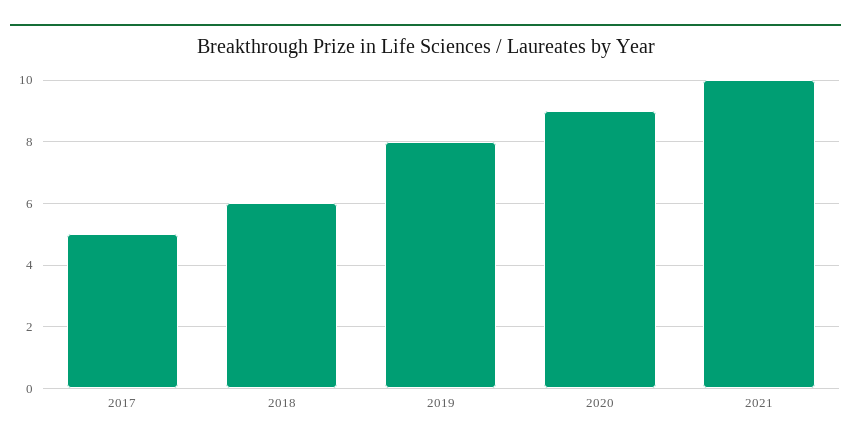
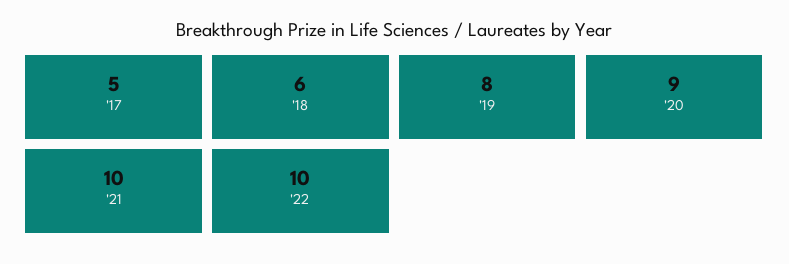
'22: none -> 10

